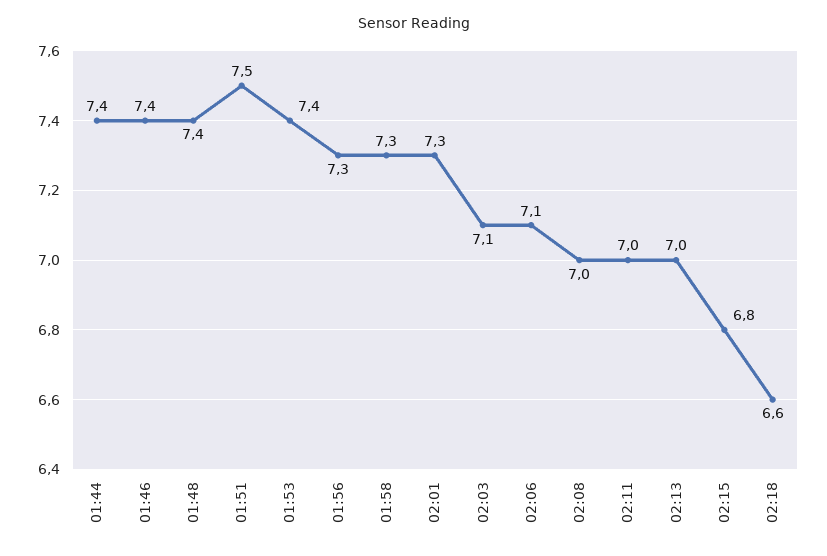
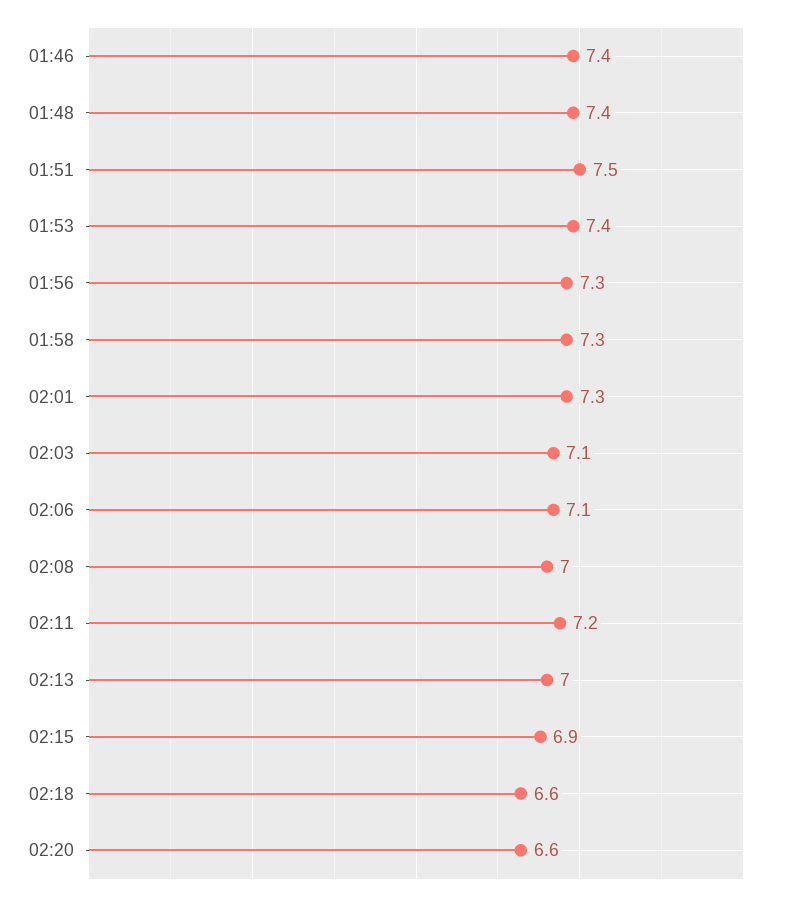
01:44: 7.4 -> none
02:11: 7 -> 7.2
02:15: 6.8 -> 6.9
02:20: none -> 6.6

